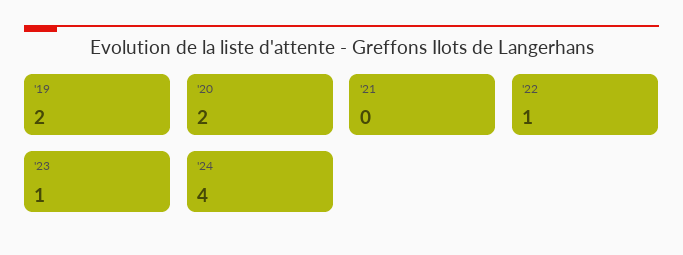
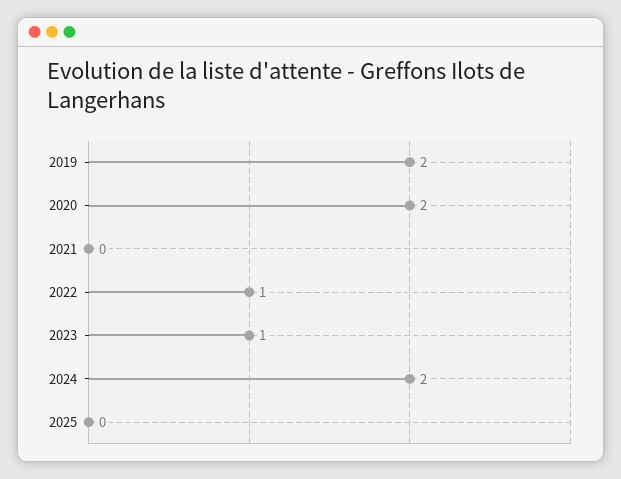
'24: 4 -> 2
2025: none -> 0

